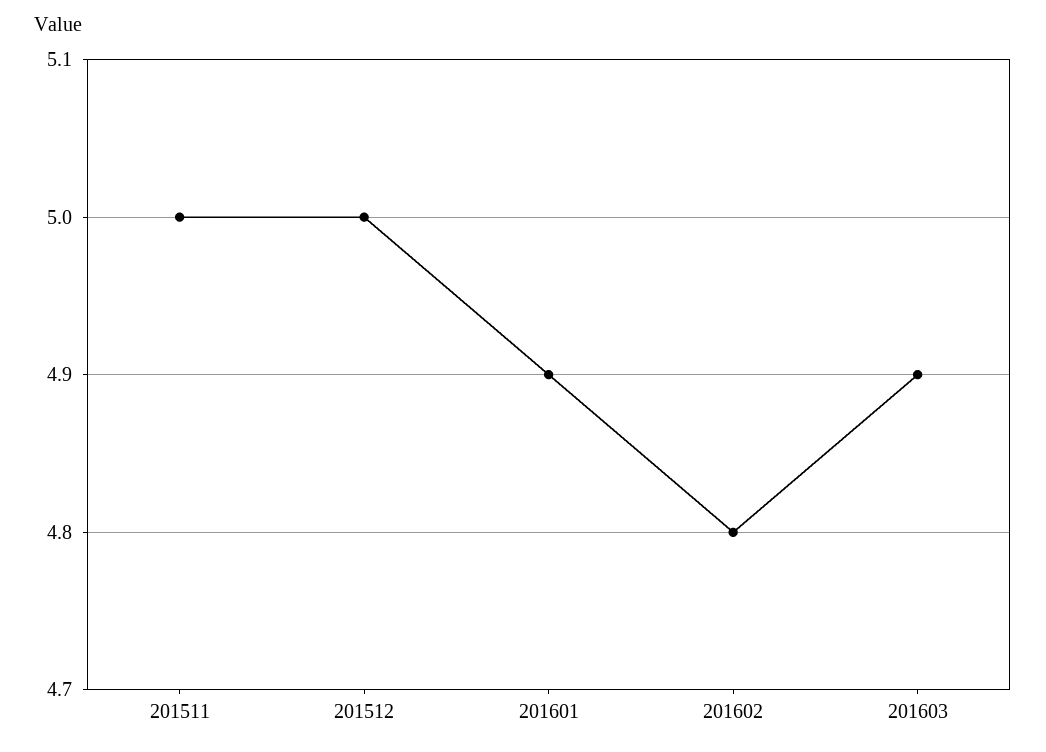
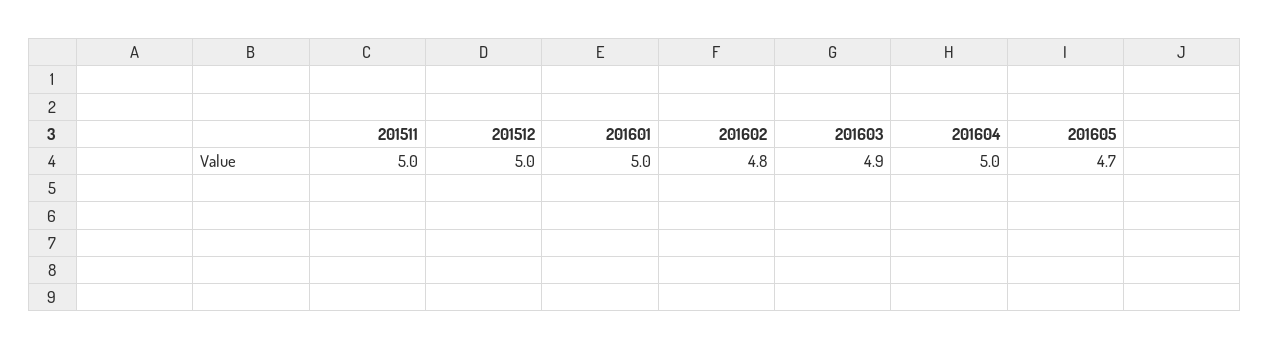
201601: 4.9 -> 5
201604: none -> 5
201605: none -> 4.7

